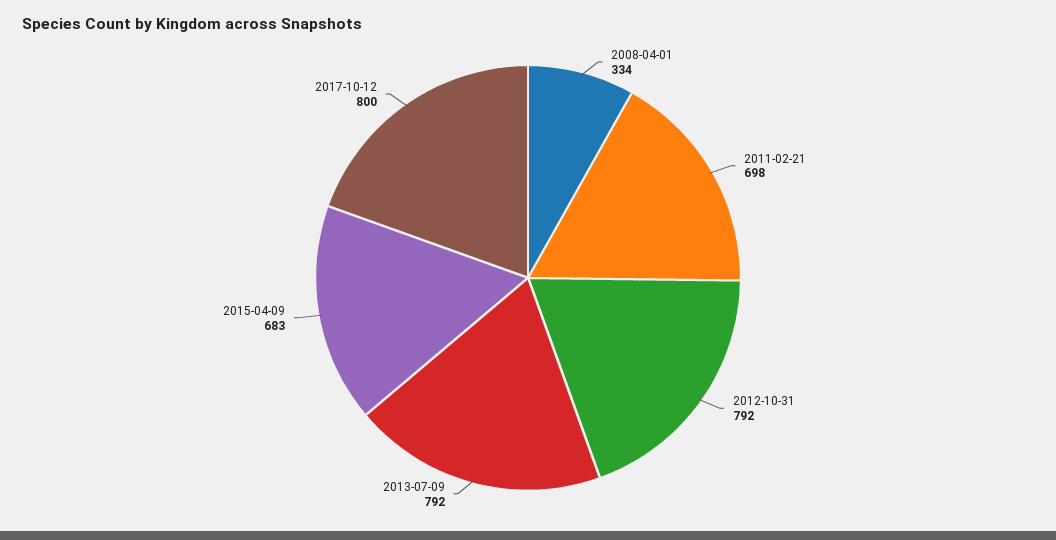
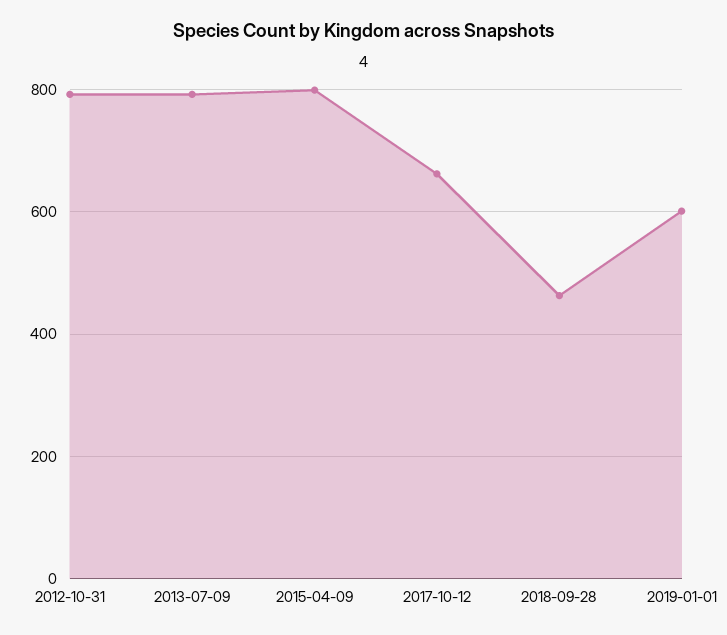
2008-04-01: 334 -> none
2011-02-21: 698 -> none
2015-04-09: 683 -> 800
2017-10-12: 800 -> 660
2018-09-28: none -> 460
2019-01-01: none -> 600

